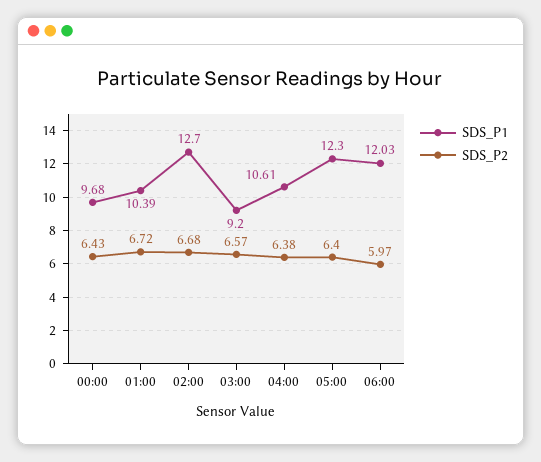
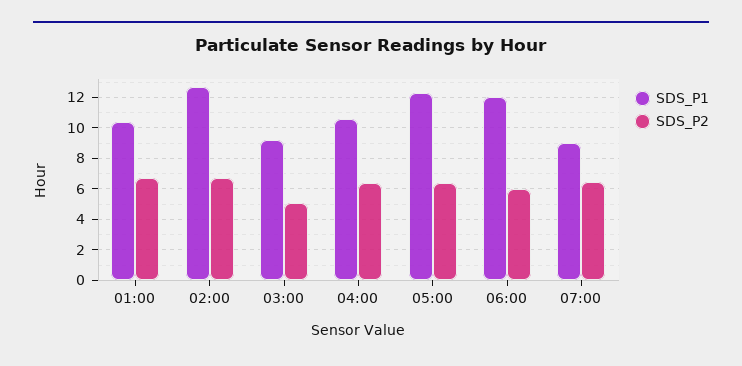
SDS_P1, 00:00: 9.68 -> none
SDS_P2, 00:00: 6.43 -> none
SDS_P2, 03:00: 6.57 -> 5
SDS_P1, 07:00: none -> 9
SDS_P2, 07:00: none -> 6.5

